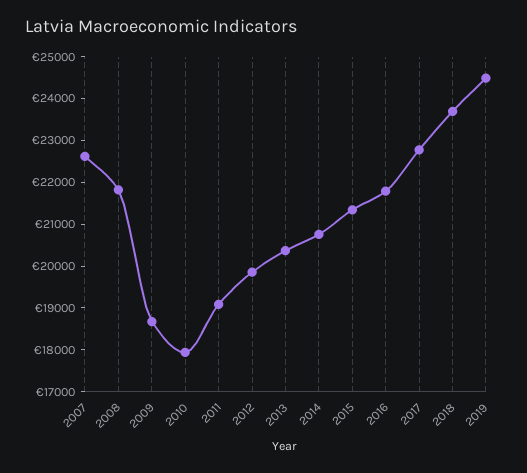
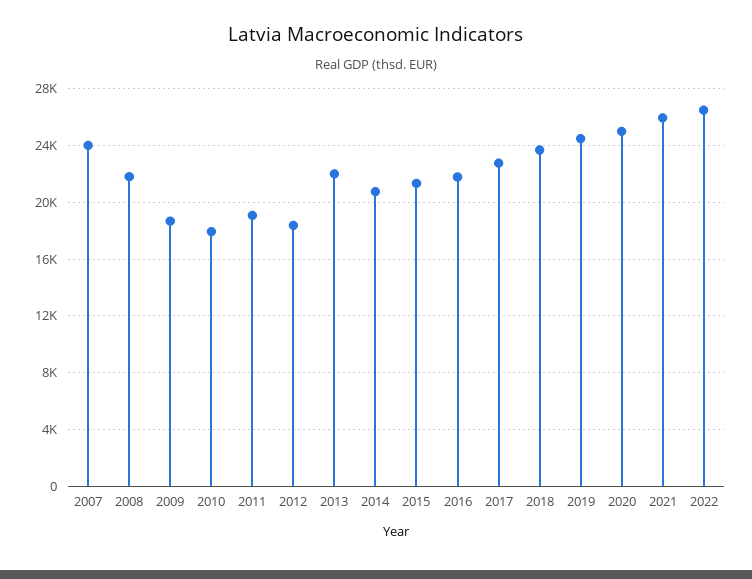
2007: 22600 -> 24000
2012: 19800 -> 18500
2013: 20400 -> 22000
2020: none -> 25000
2021: none -> 26000
2022: none -> 26500

